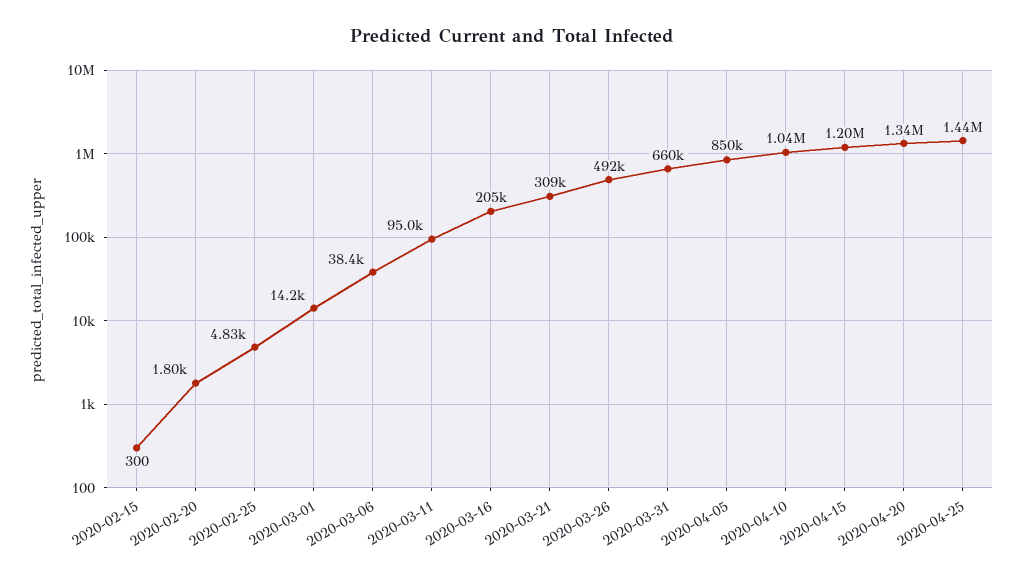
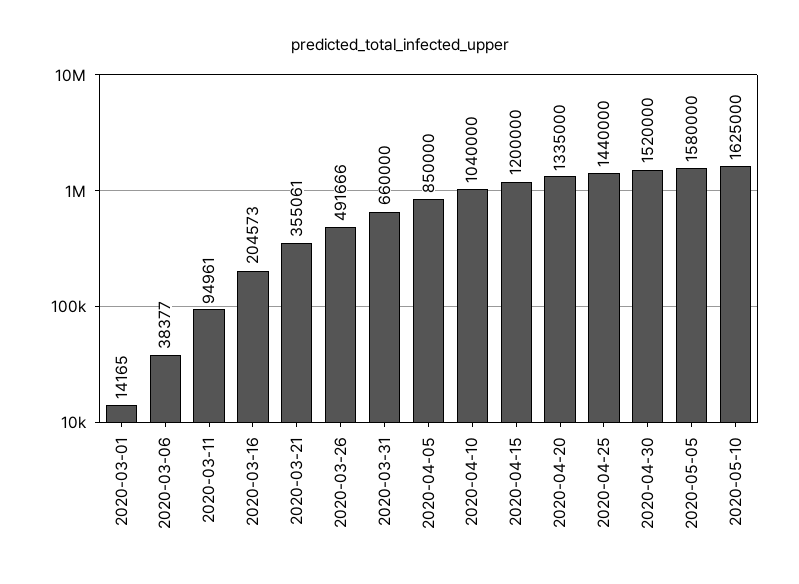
2020-02-15: 300 -> none
2020-02-20: 1800 -> none
2020-02-25: 4830 -> none
2020-03-21: 309000 -> 355061
2020-04-30: none -> 1520000
2020-05-05: none -> 1580000
2020-05-10: none -> 1625000

